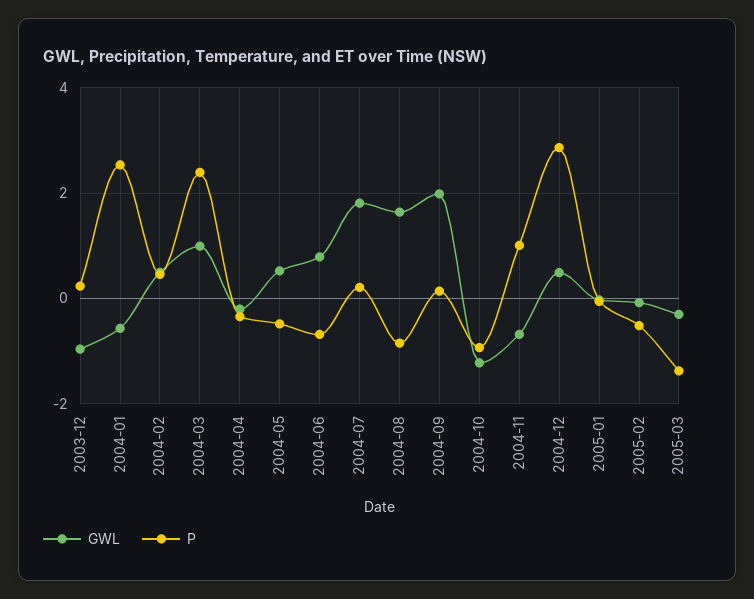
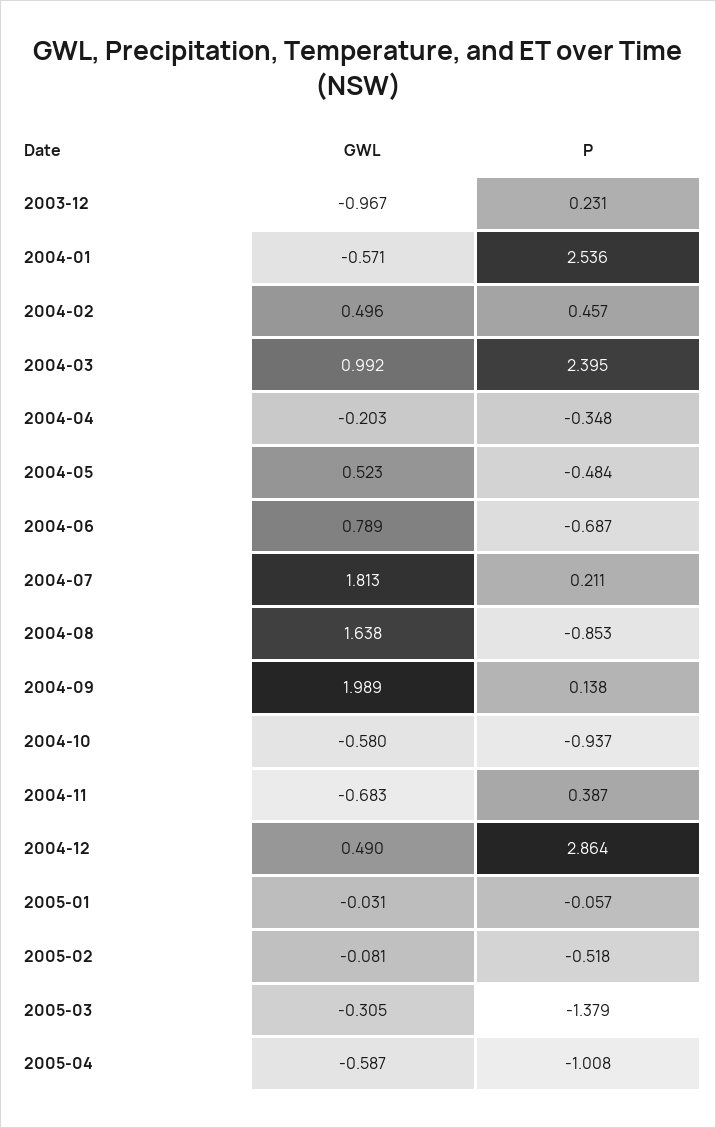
GWL, 2004-10: -1.2 -> -0.58
P, 2004-11: 1 -> 0.387
GWL, 2005-04: none -> -0.587
P, 2005-04: none -> -1.008

